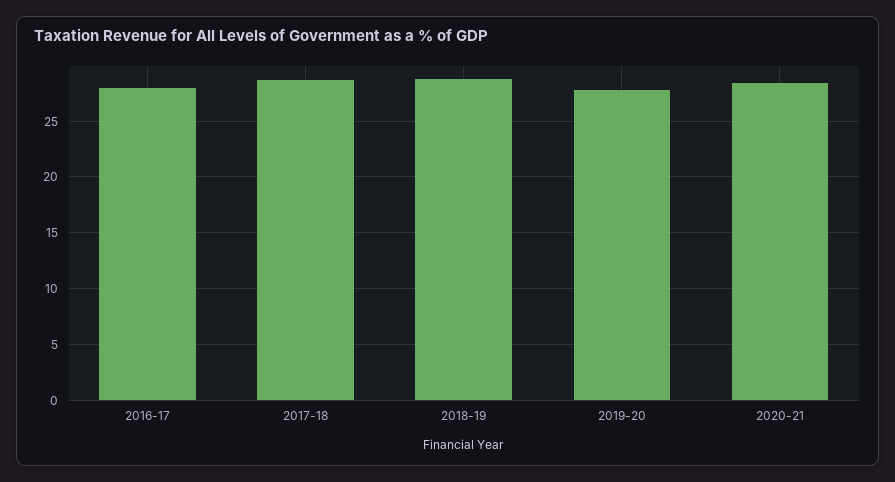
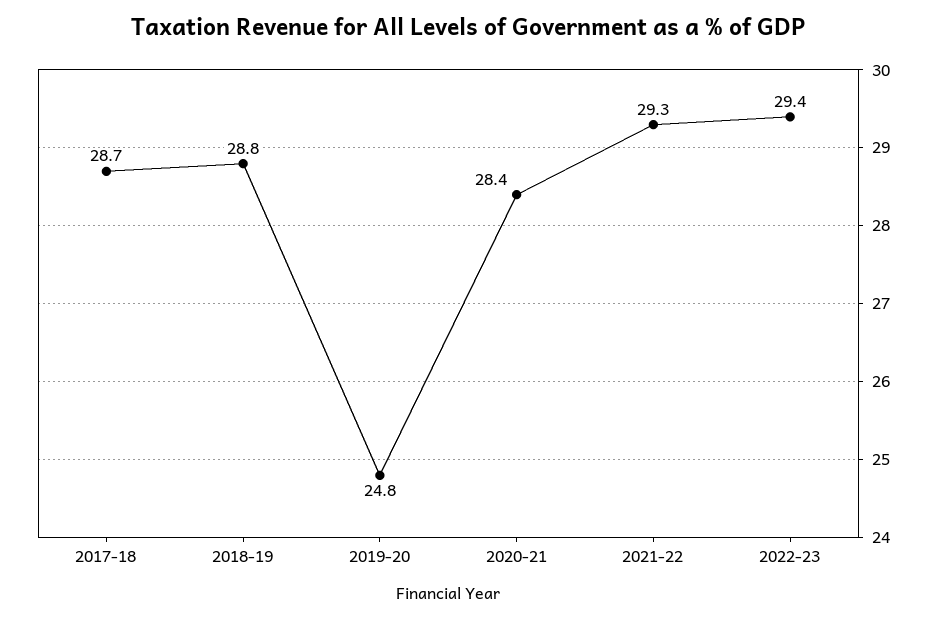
2016-17: 28 -> none
2019-20: 28 -> 24.8
2021-22: none -> 29.3
2022-23: none -> 29.4

